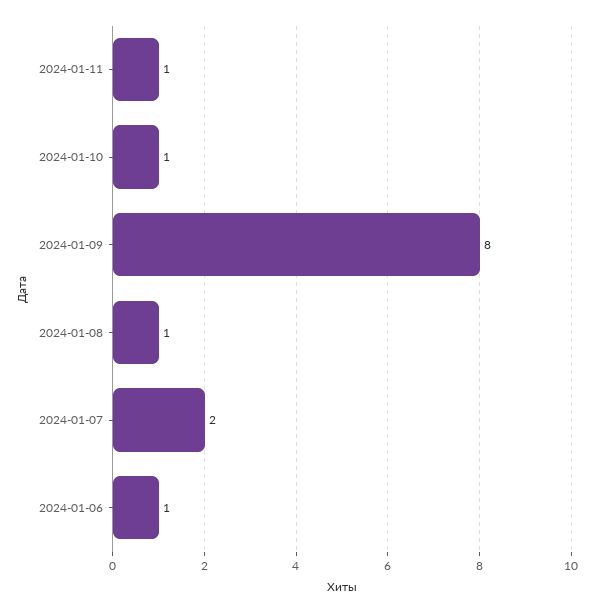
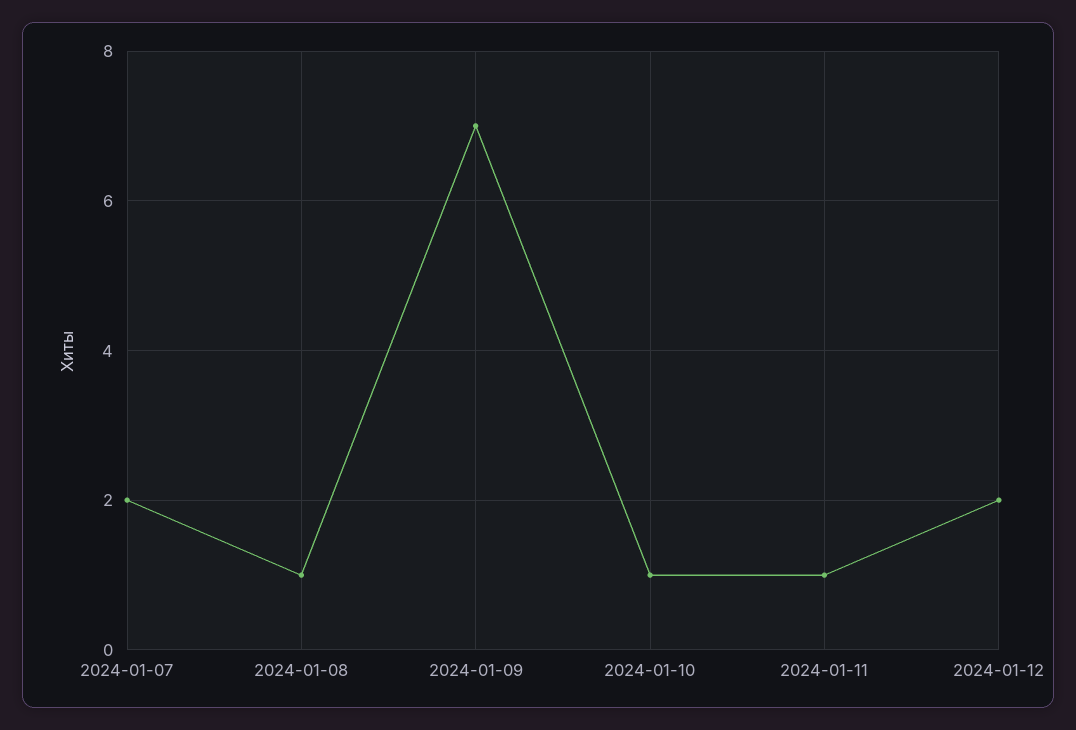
2024-01-09: 8 -> 7
2024-01-06: 1 -> none
2024-01-12: none -> 2

